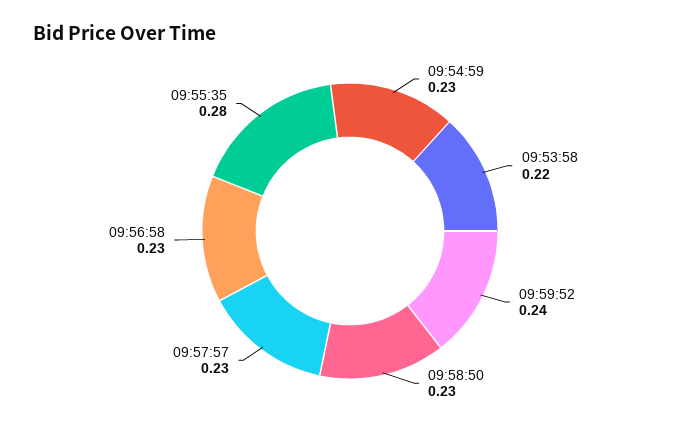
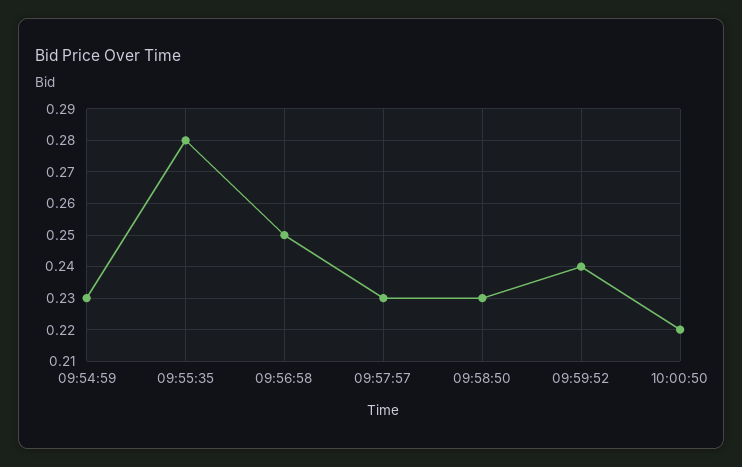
09:53:58: 0.22 -> none
09:56:58: 0.23 -> 0.25
10:00:50: none -> 0.22

